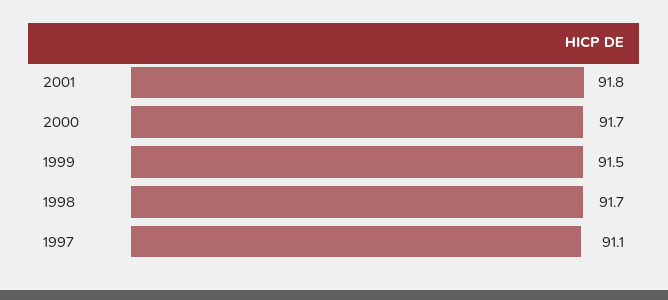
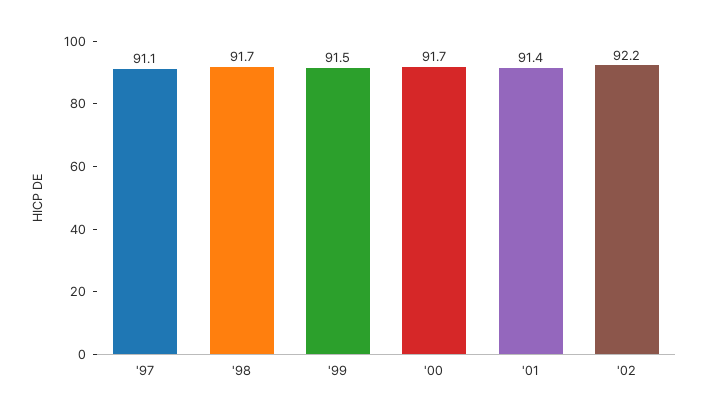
2001: 91.8 -> 91.4
'02: none -> 92.2

